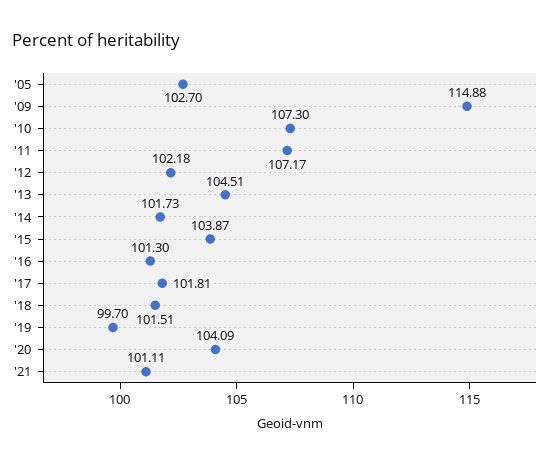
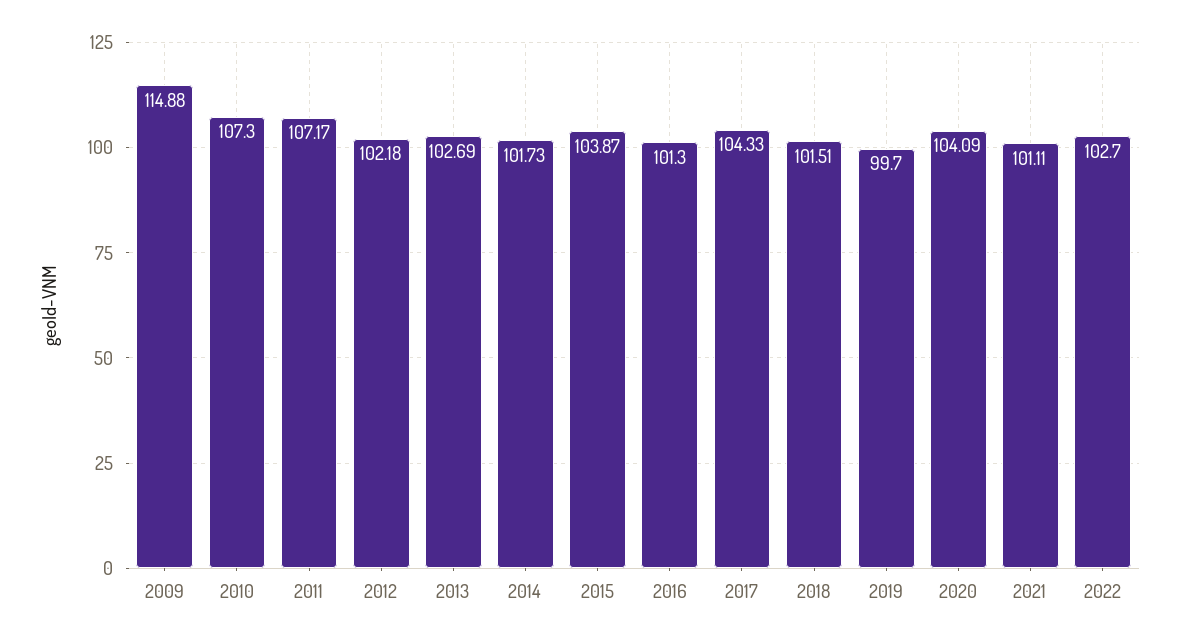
'05: 102.7 -> none
'13: 104.51 -> 102.69
'17: 101.81 -> 104.33
2022: none -> 102.7

